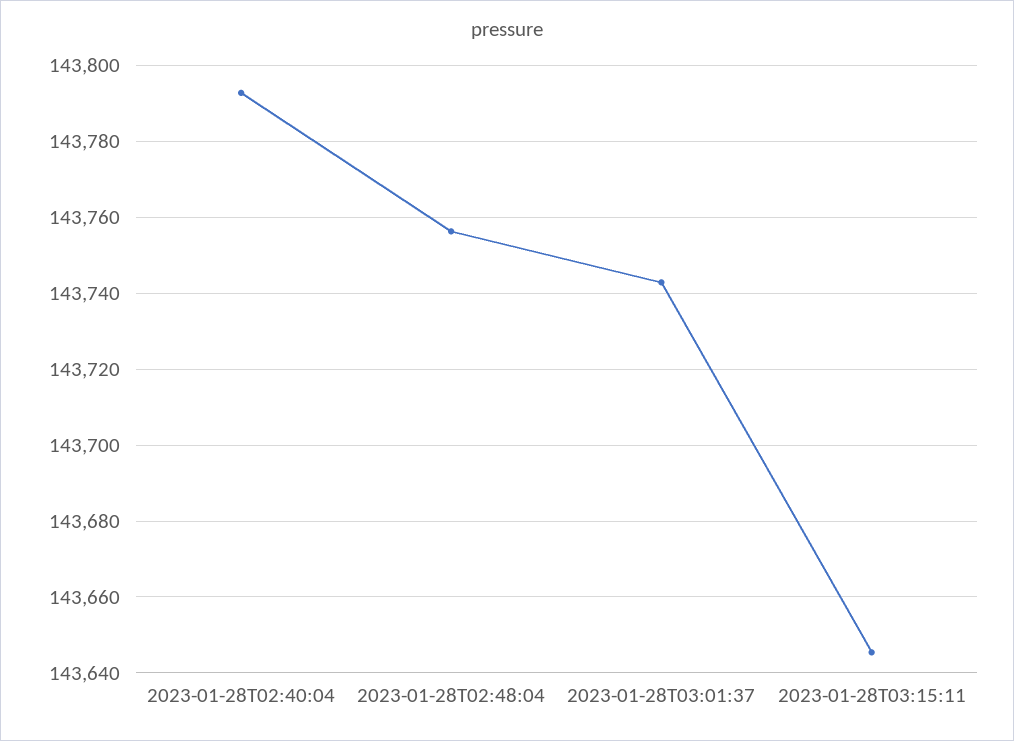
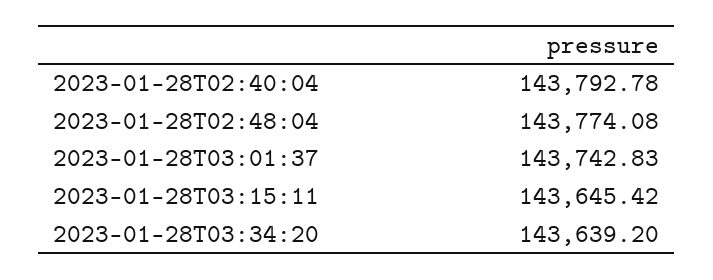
2023-01-28T02:48:04: 143756 -> 143774.08
2023-01-28T03:34:20: none -> 143639.2

